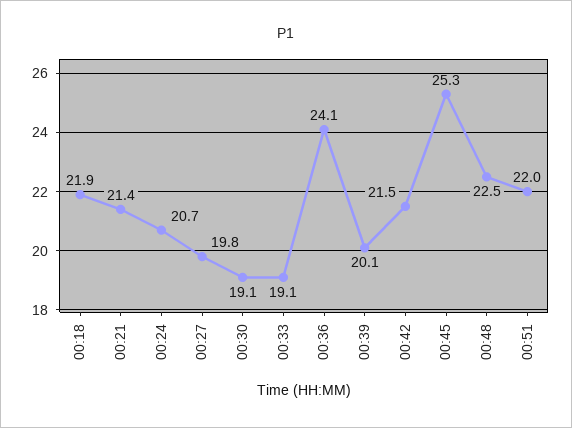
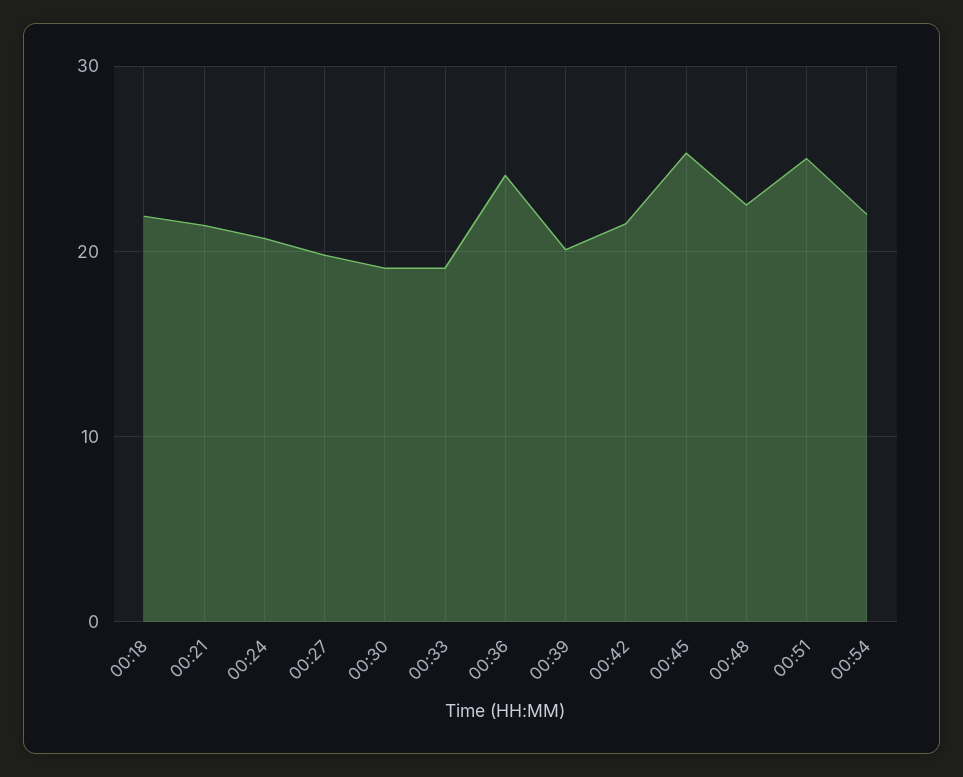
00:51: 22 -> 25
00:54: none -> 22

